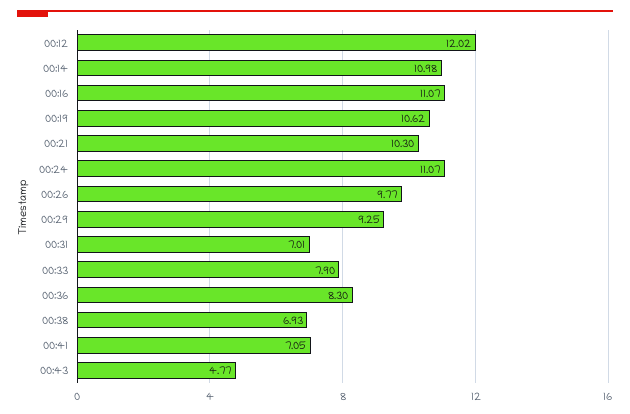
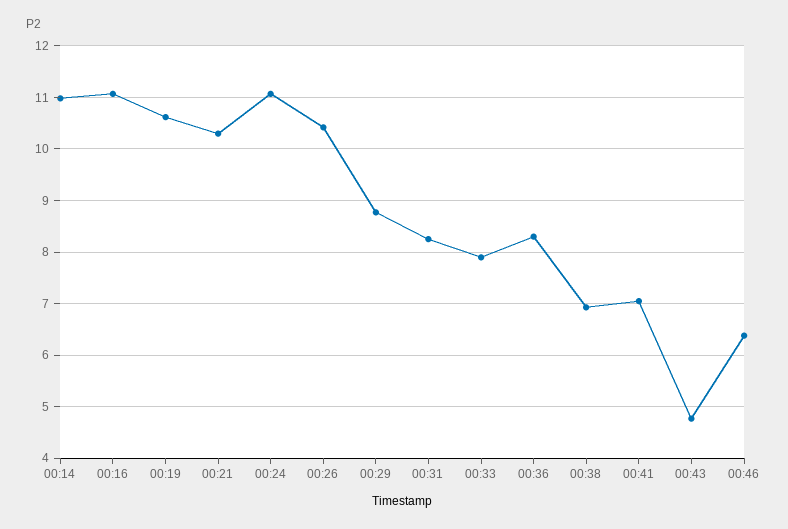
00:12: 12.02 -> none
00:26: 9.77 -> 10.4
00:29: 9.25 -> 8.8
00:31: 7.01 -> 8.2
00:46: none -> 6.4

